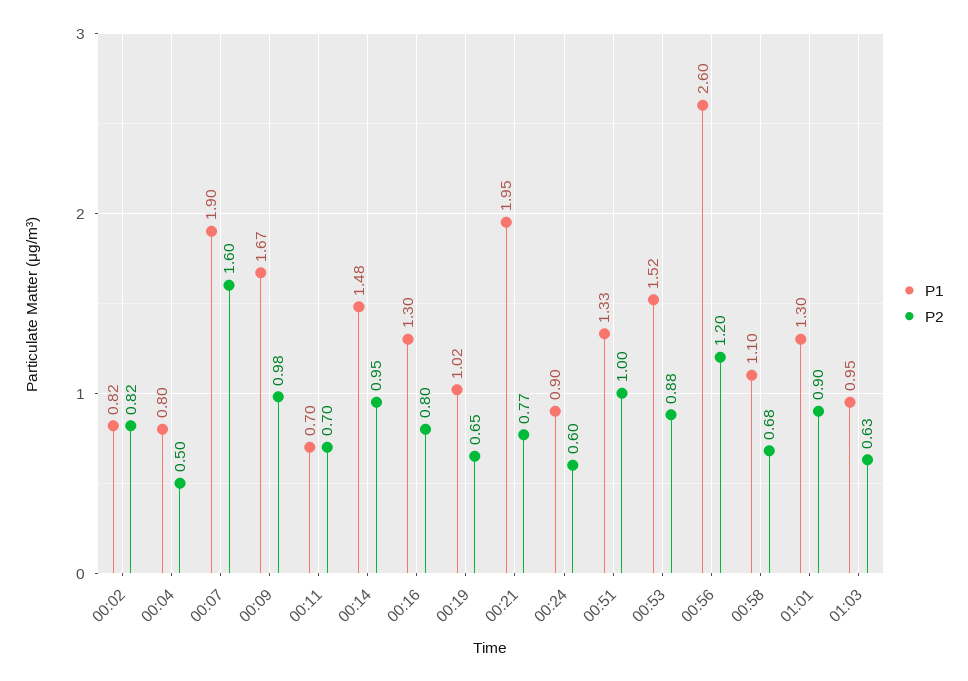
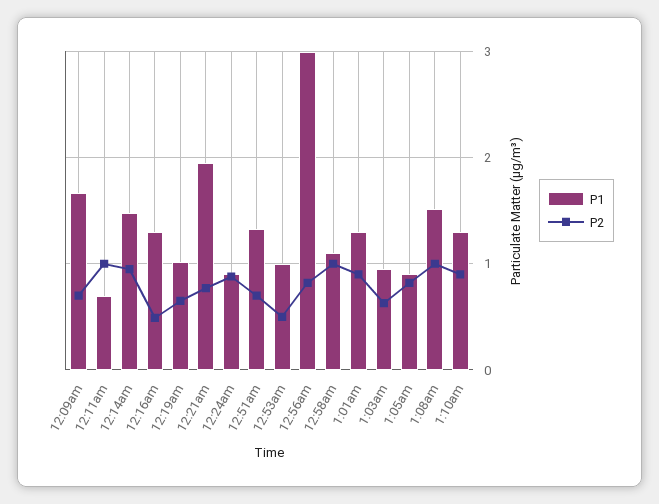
P1, 00:02: 0.82 -> none
P2, 00:02: 0.82 -> none
P1, 00:04: 0.8 -> none
P2, 00:04: 0.5 -> none
P1, 00:07: 1.9 -> none
P2, 00:07: 1.6 -> none
P2, 00:09: 0.98 -> 0.7
P2, 00:11: 0.7 -> 1
P2, 00:16: 0.8 -> 0.5
P2, 00:24: 0.6 -> 0.9
P2, 00:51: 1 -> 0.7
P1, 00:53: 1.52 -> 1
P2, 00:53: 0.88 -> 0.5
P1, 00:56: 2.6 -> 3
P2, 00:56: 1.2 -> 0.8
P2, 00:58: 0.68 -> 1
P1, 1:05am: none -> 0.9
P2, 1:05am: none -> 0.8
P1, 1:08am: none -> 1.5
P2, 1:08am: none -> 1
P1, 1:10am: none -> 1.3
P2, 1:10am: none -> 0.9

